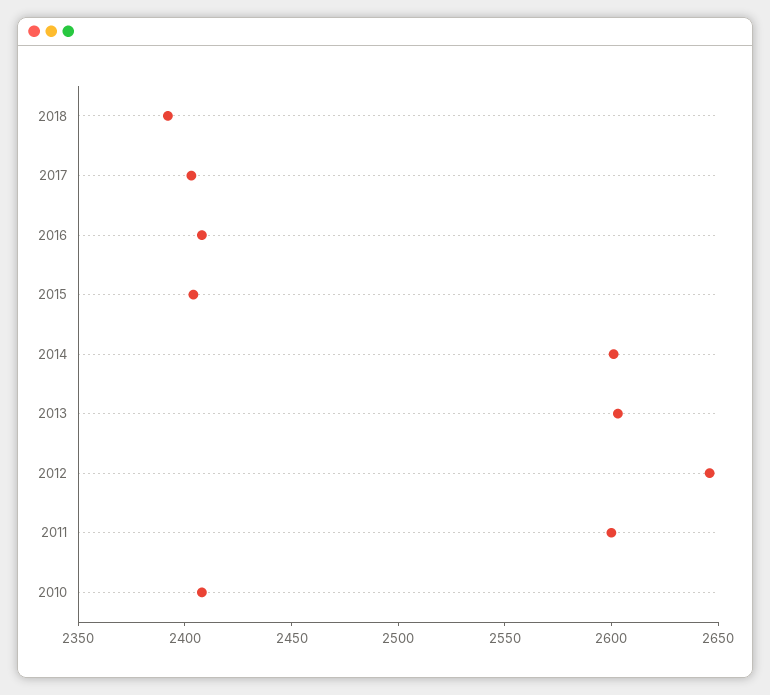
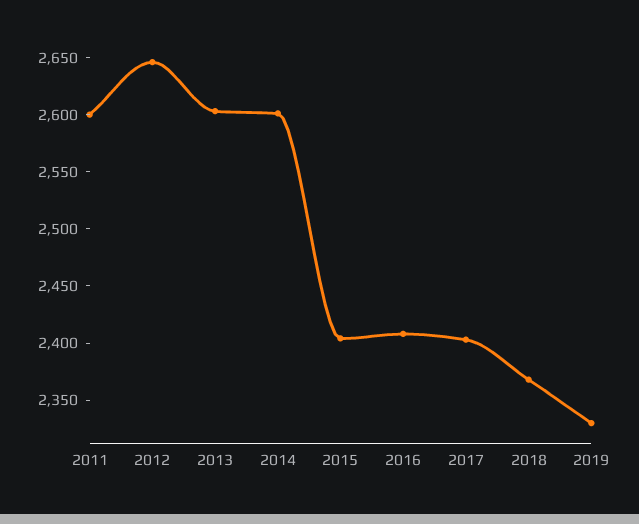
2018: 2390 -> 2370
2010: 2410 -> none
2019: none -> 2330

